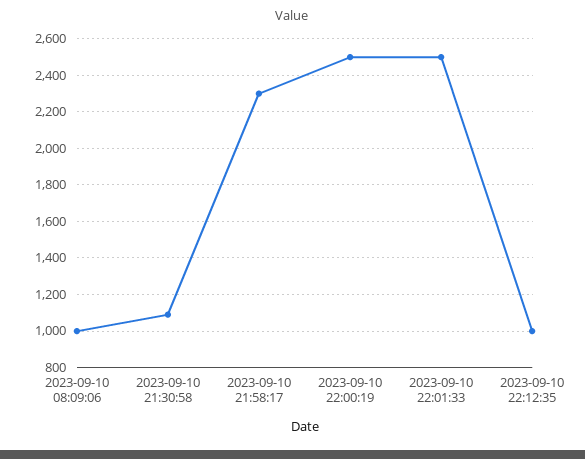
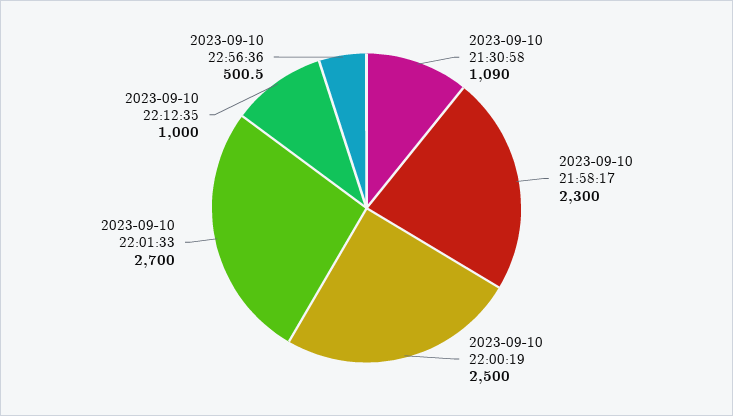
2023-09-10 08:09:06: 1000 -> none
2023-09-10 22:01:33: 2500 -> 2700
2023-09-10 22:56:36: none -> 500.5

